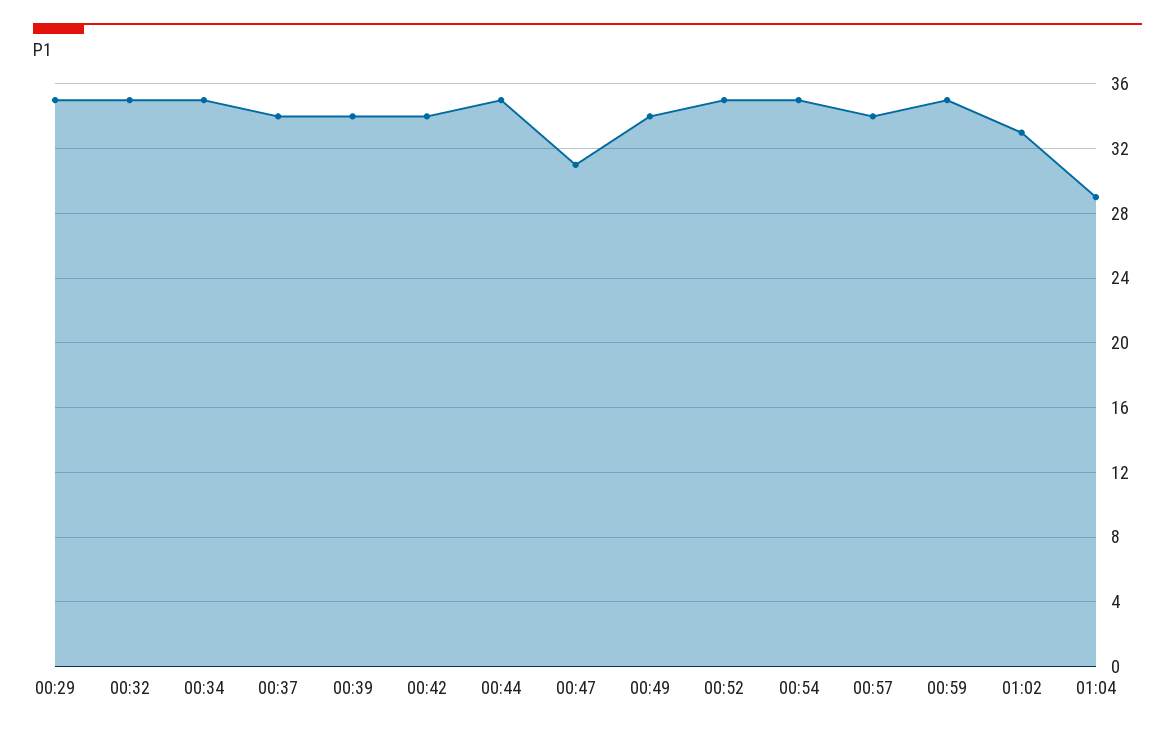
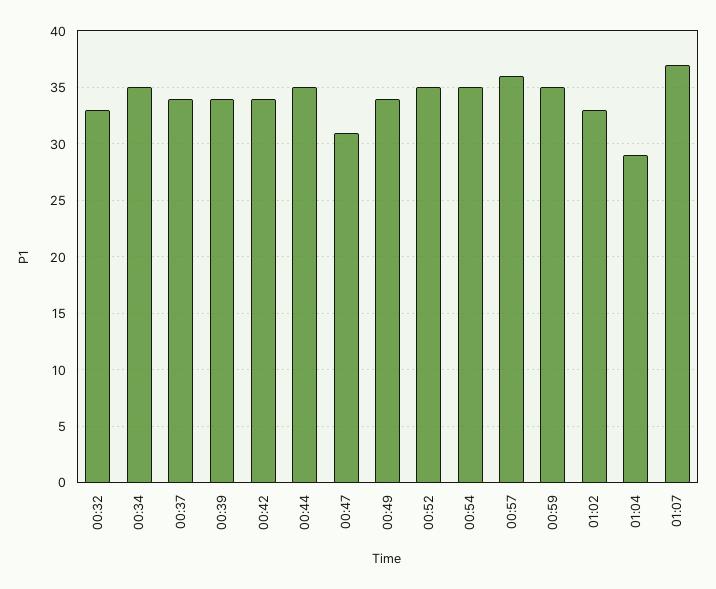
00:29: 35 -> none
00:32: 35 -> 33
00:57: 34 -> 36
01:07: none -> 37

